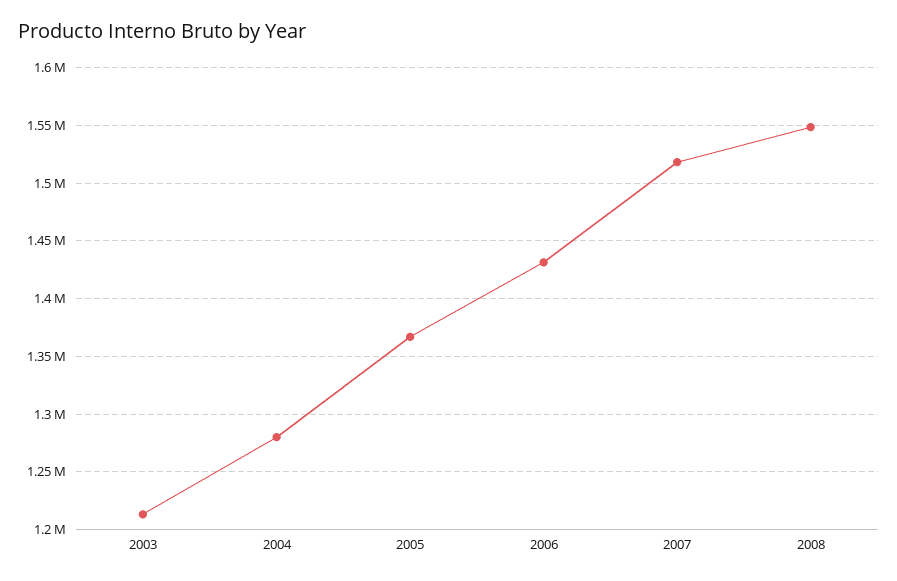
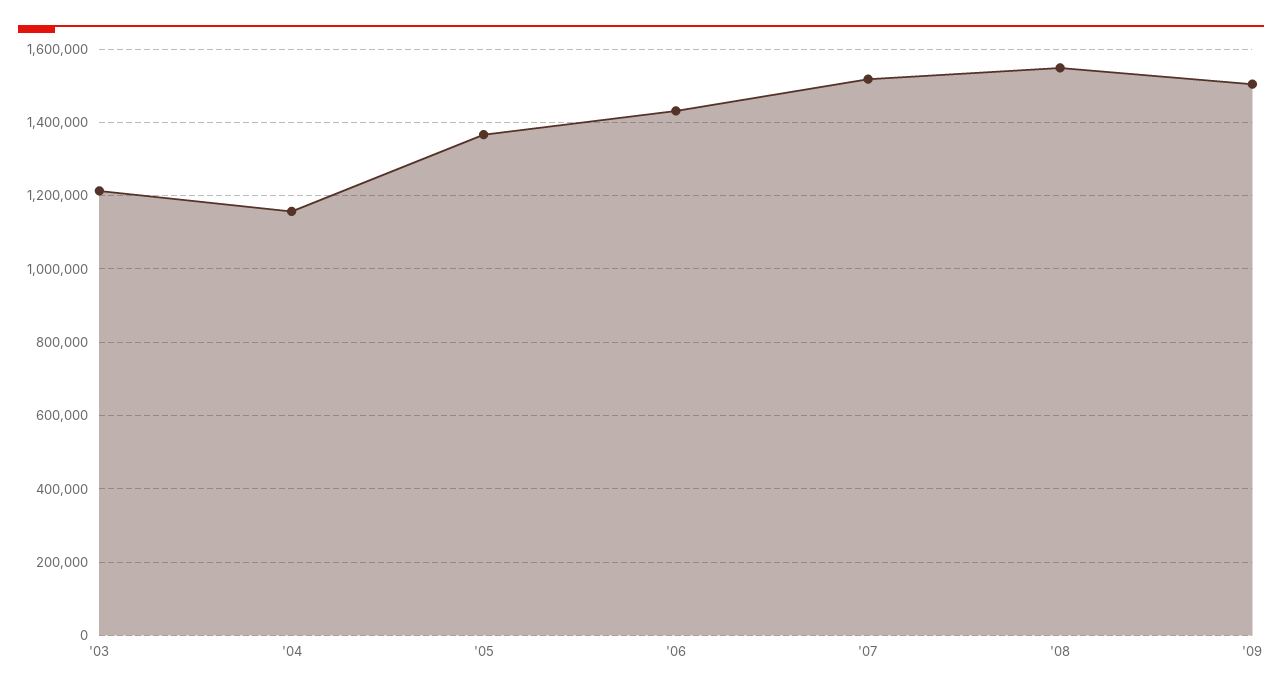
2004: 1280000 -> 1160000
'09: none -> 1500000

